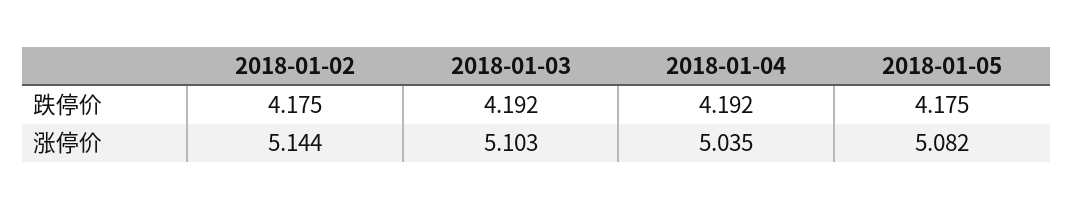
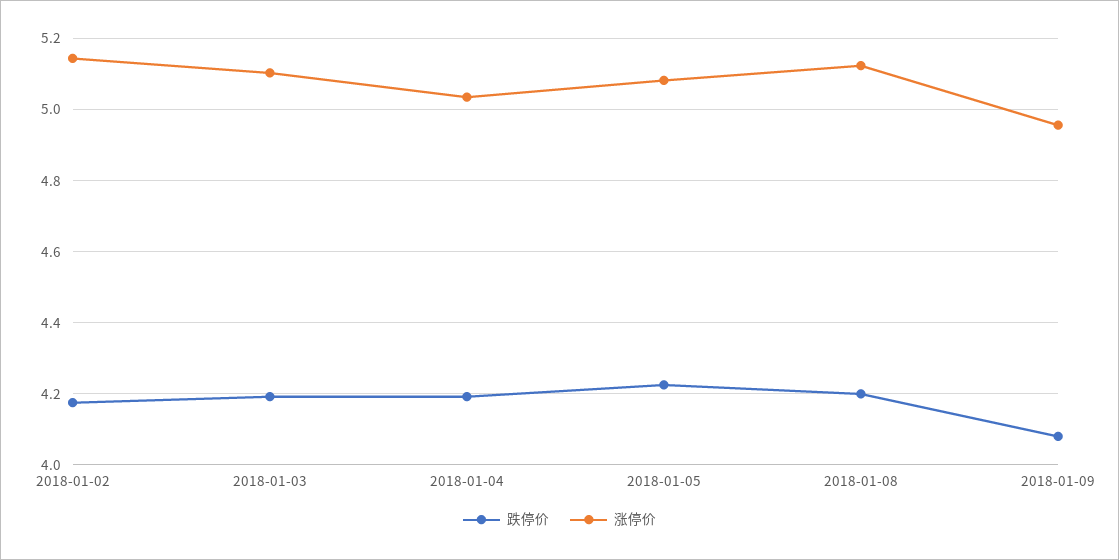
跌停价, 2018-01-05: 4.175 -> 4.22
跌停价, 2018-01-08: none -> 4.2
涨停价, 2018-01-08: none -> 5.12
跌停价, 2018-01-09: none -> 4.08
涨停价, 2018-01-09: none -> 4.96

